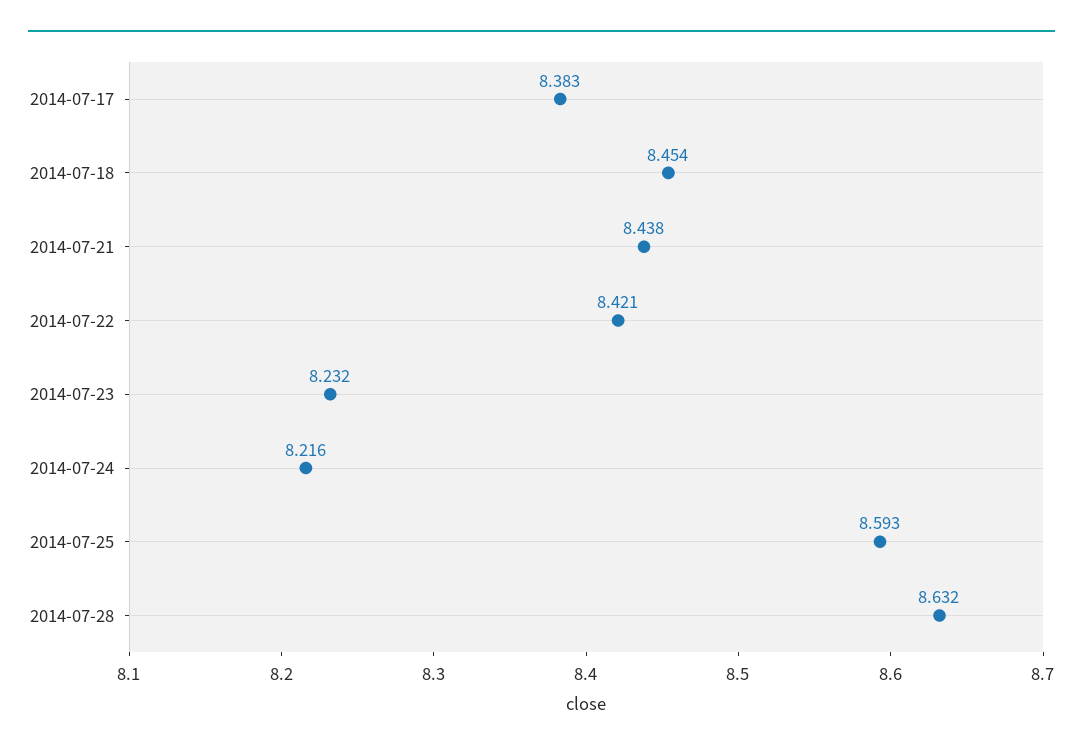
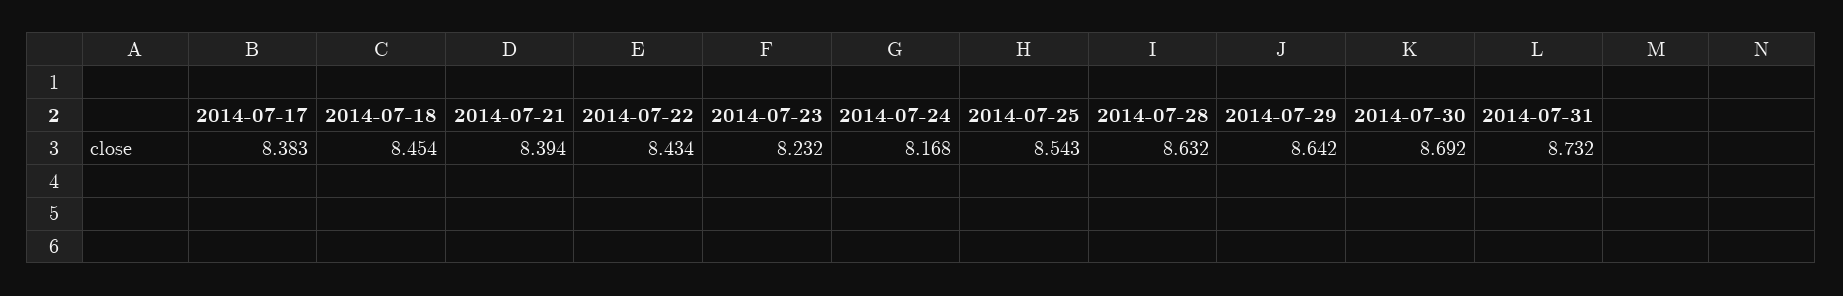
2014-07-21: 8.438 -> 8.394
2014-07-22: 8.421 -> 8.434
2014-07-24: 8.216 -> 8.168
2014-07-25: 8.593 -> 8.543
2014-07-29: none -> 8.642
2014-07-30: none -> 8.692
2014-07-31: none -> 8.732

